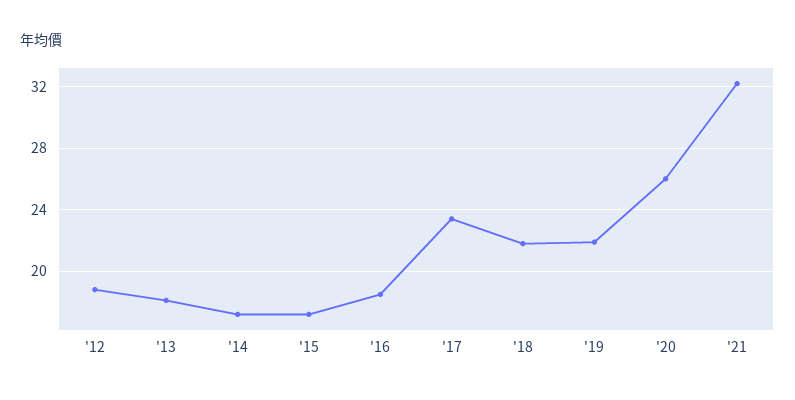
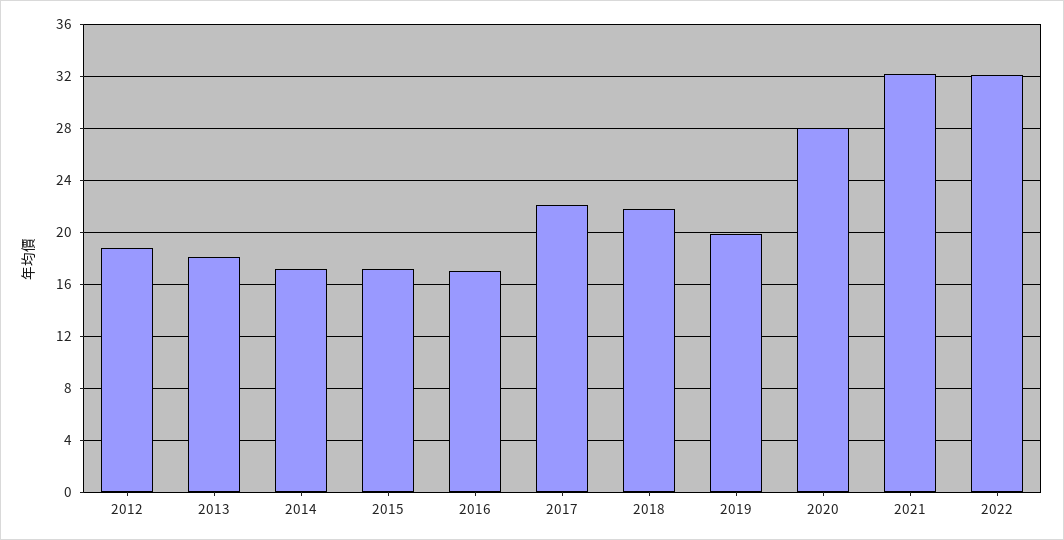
'16: 18.5 -> 17
'17: 23.5 -> 22
'19: 22 -> 20
'20: 26 -> 28
2022: none -> 32

